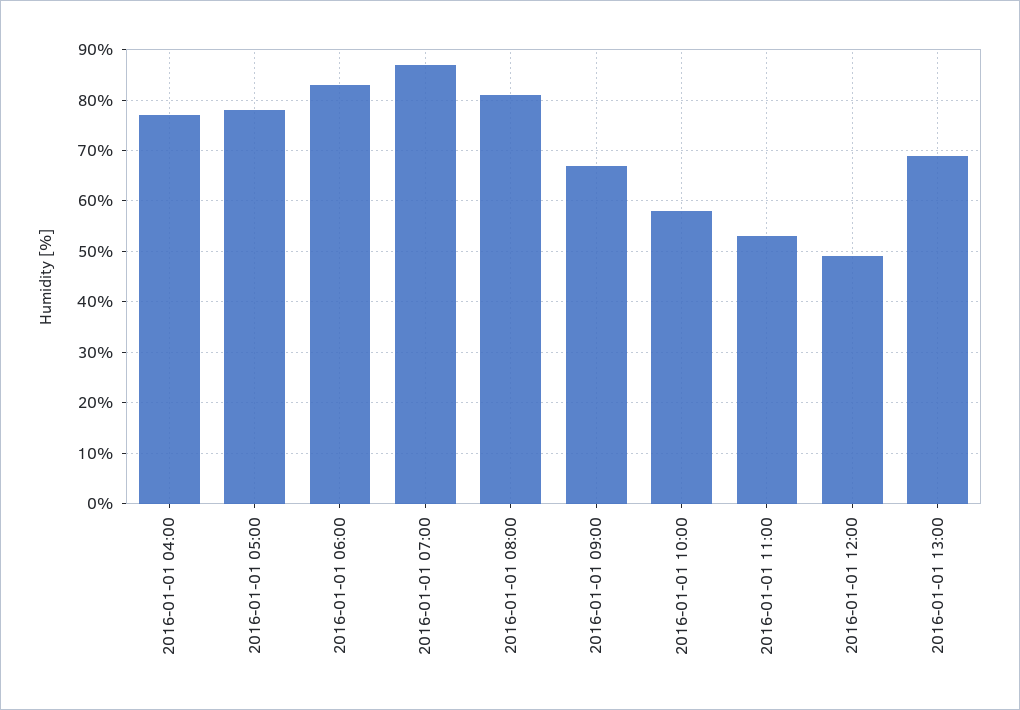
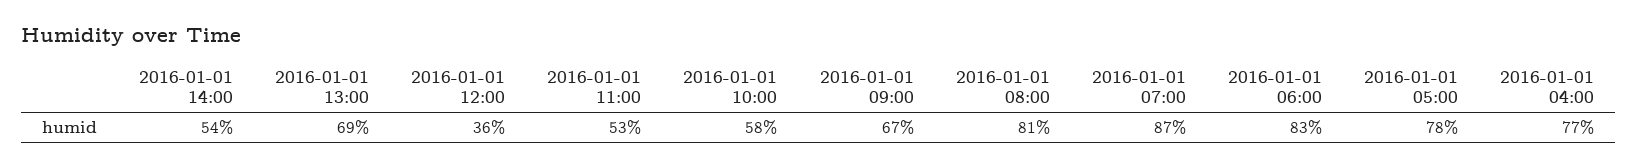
2016-01-01 12:00: 50 -> 36
2016-01-01 14:00: none -> 54

